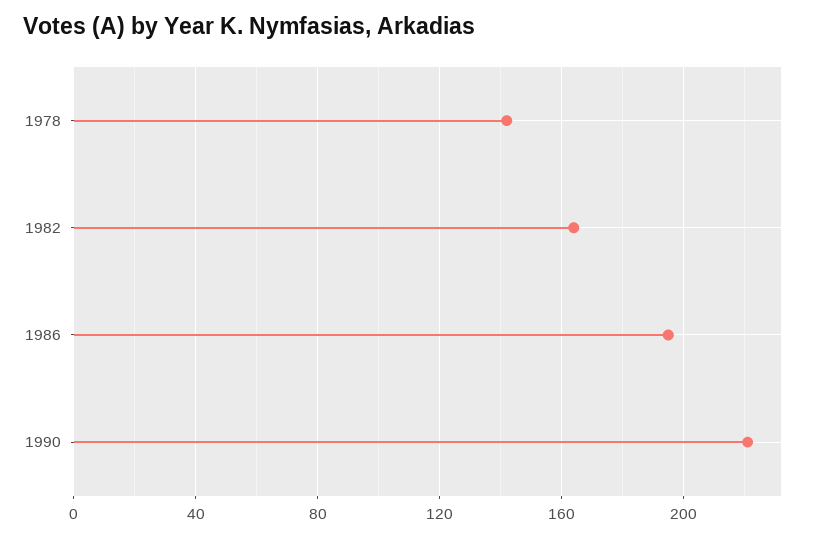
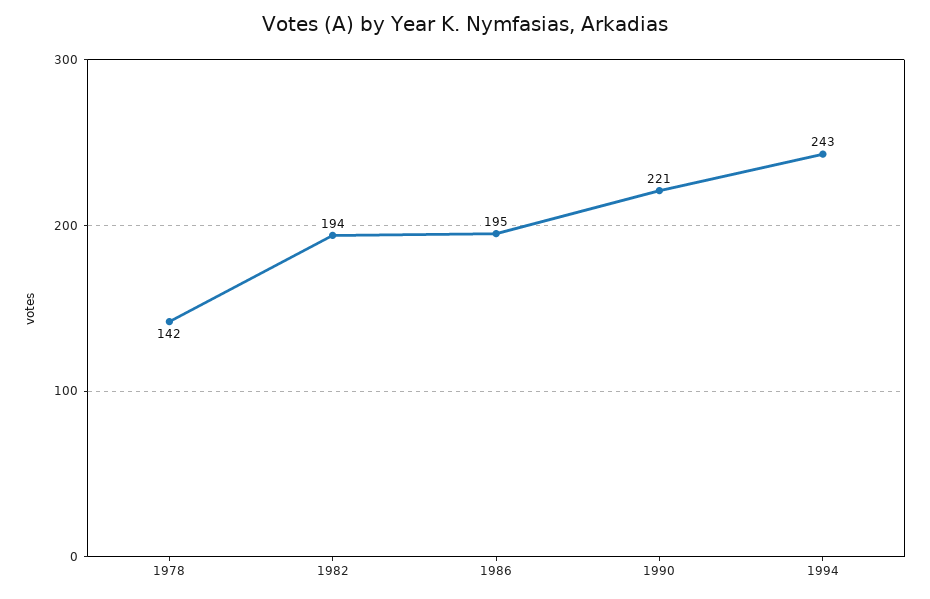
1982: 165 -> 194
1994: none -> 243

